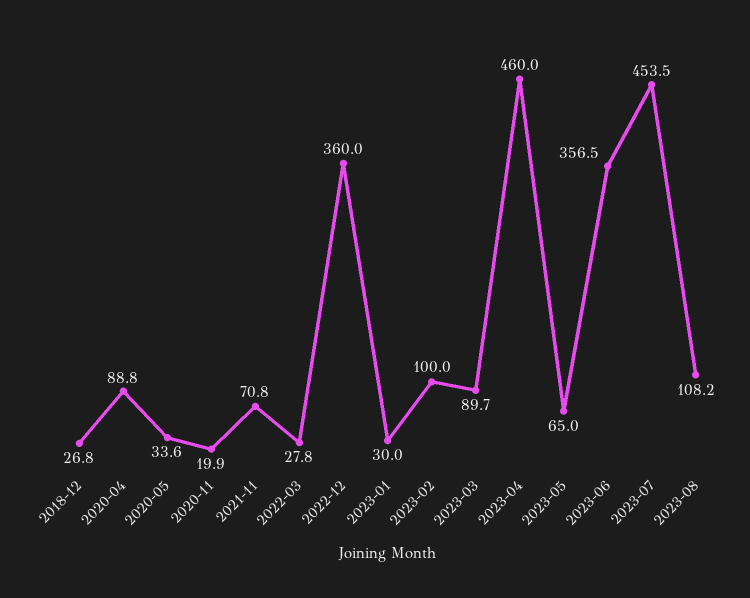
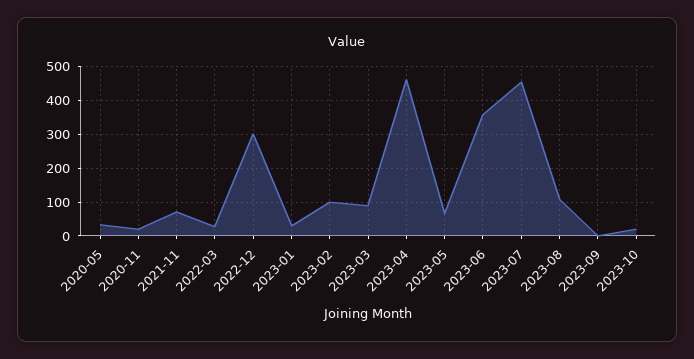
2018-12: 26.8 -> none
2020-04: 88.8 -> none
2022-12: 360 -> 300
2023-09: none -> 0
2023-10: none -> 20

